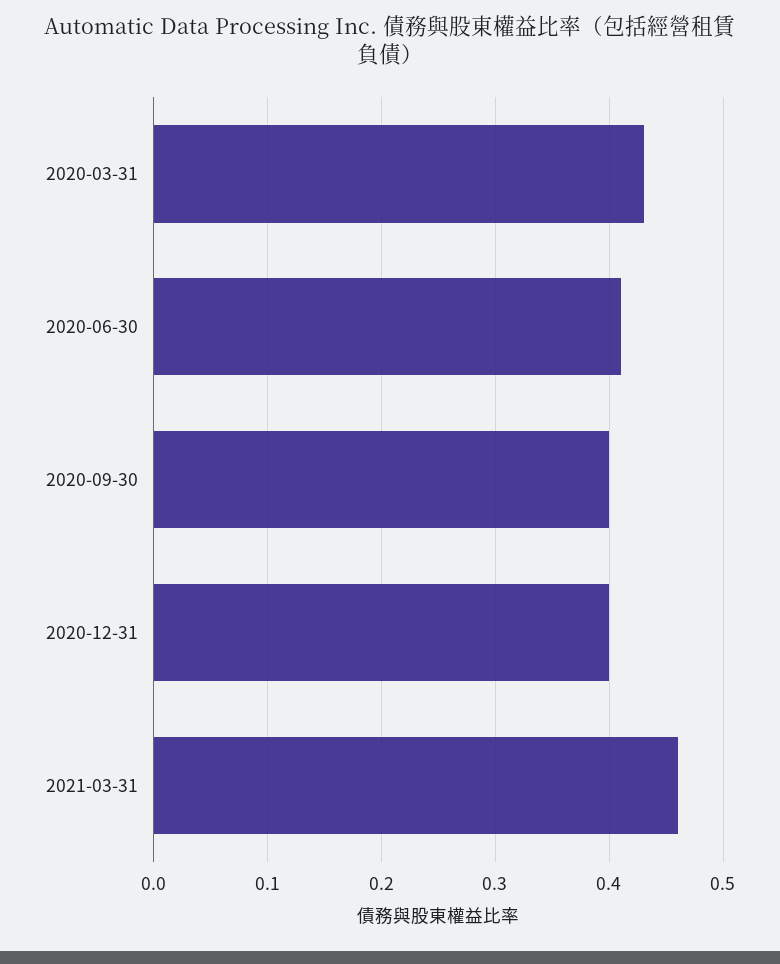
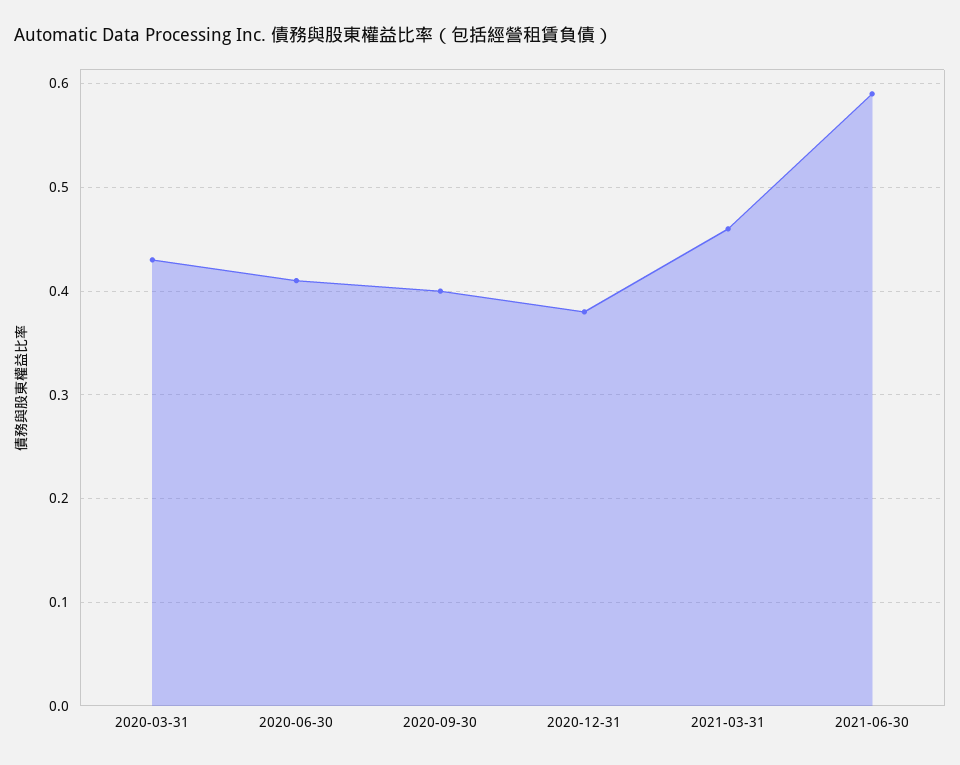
2020-12-31: 0.4 -> 0.38
2021-06-30: none -> 0.59

